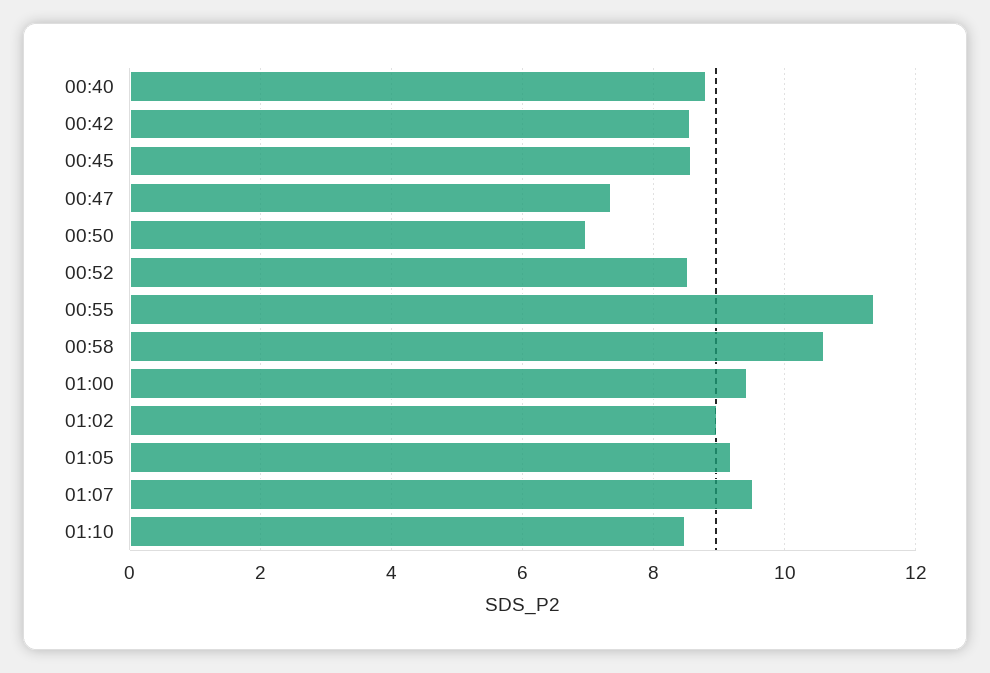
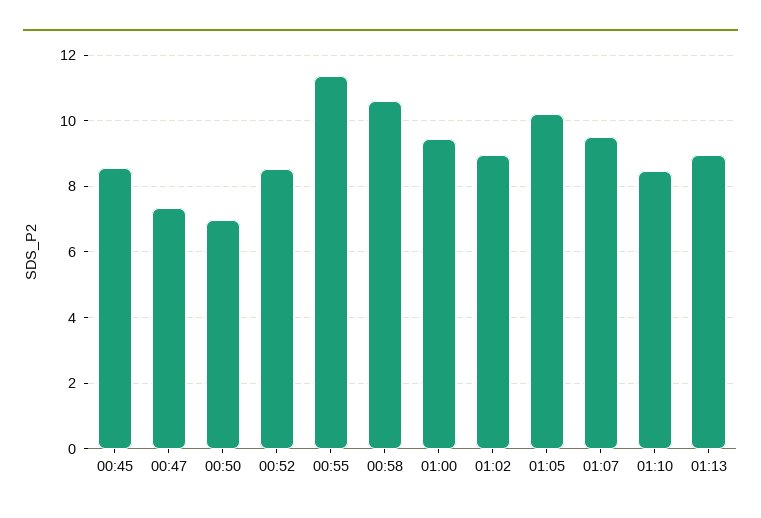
00:40: 8.8 -> none
00:42: 8.6 -> none
01:05: 9.2 -> 10.2
01:13: none -> 9

